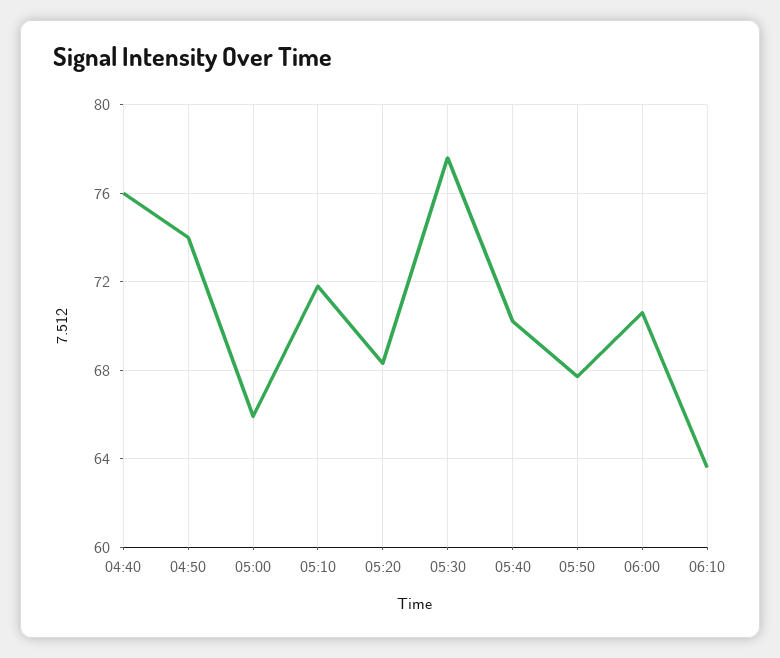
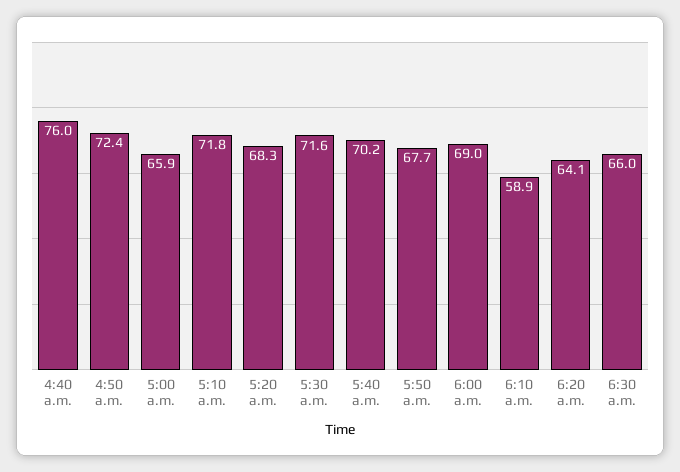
04:50: 74 -> 72.4
05:30: 77.5 -> 71.6
06:00: 70.5 -> 69
06:10: 63.5 -> 58.9
6:20 a.m.: none -> 64.1
6:30 a.m.: none -> 66

